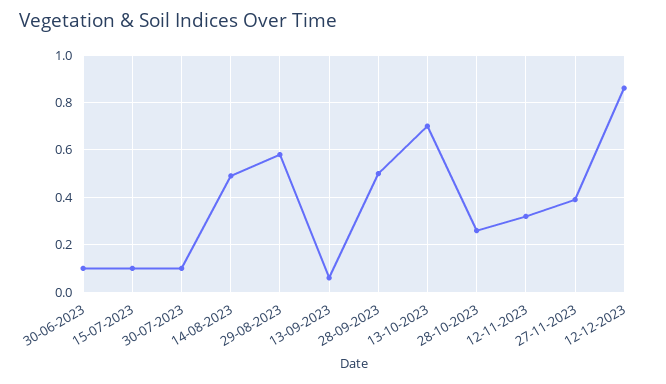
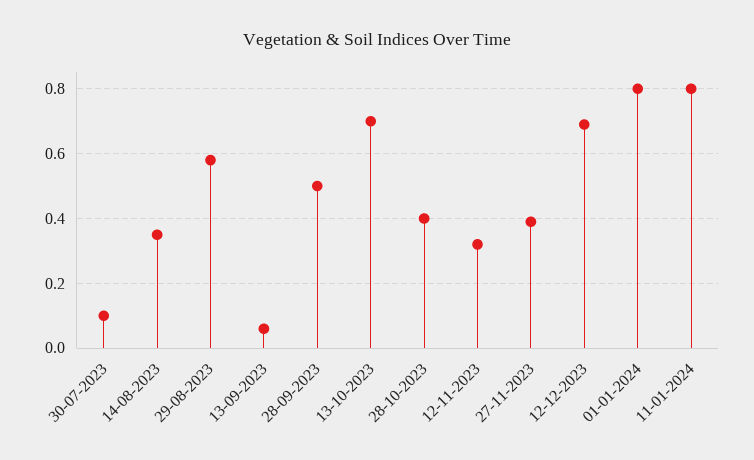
30-06-2023: 0.1 -> none
15-07-2023: 0.1 -> none
14-08-2023: 0.5 -> 0.35
28-10-2023: 0.25 -> 0.4
12-12-2023: 0.85 -> 0.7
01-01-2024: none -> 0.8
11-01-2024: none -> 0.8

